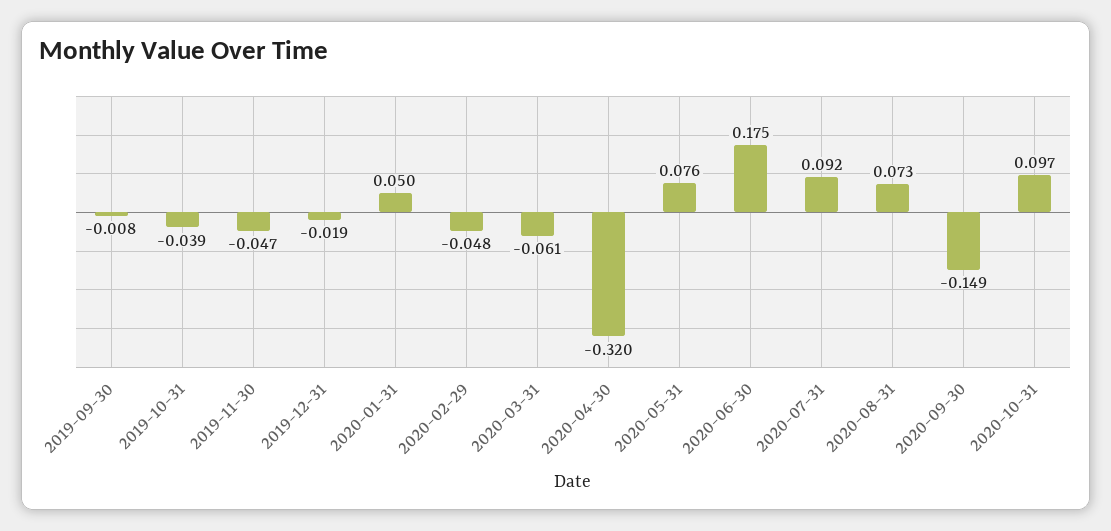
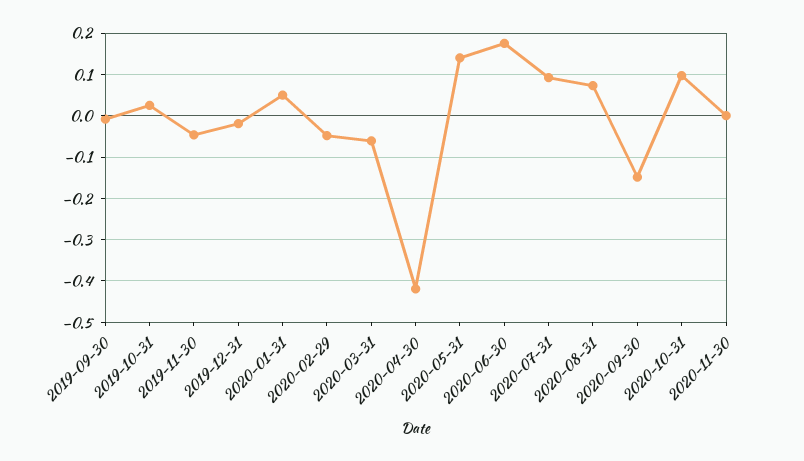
2019-10-31: -0.039 -> 0.02
2020-04-30: -0.32 -> -0.42
2020-05-31: 0.076 -> 0.14
2020-11-30: none -> 0

